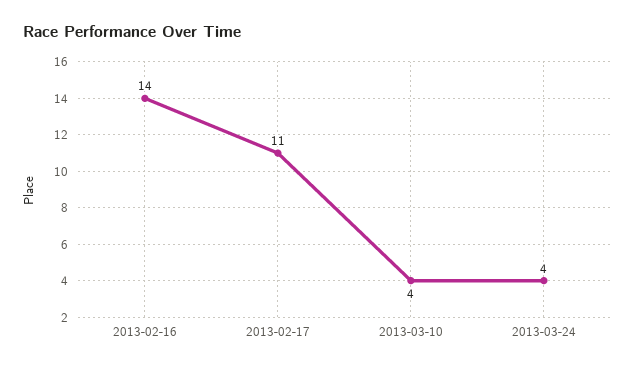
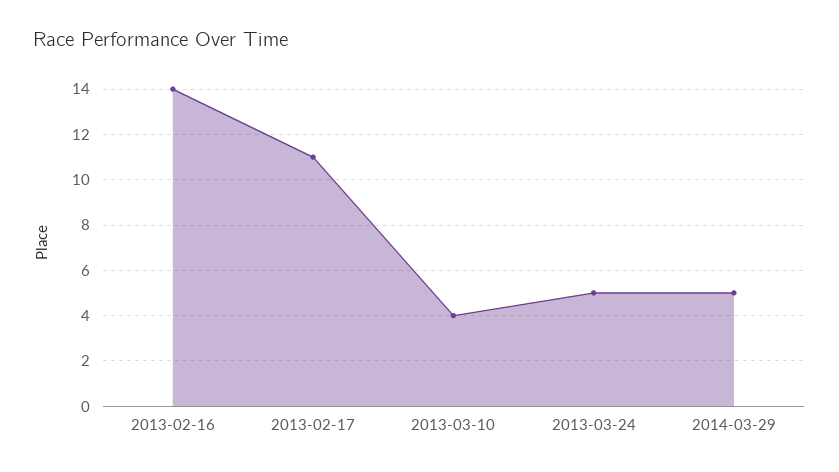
2013-03-24: 4 -> 5
2014-03-29: none -> 5

